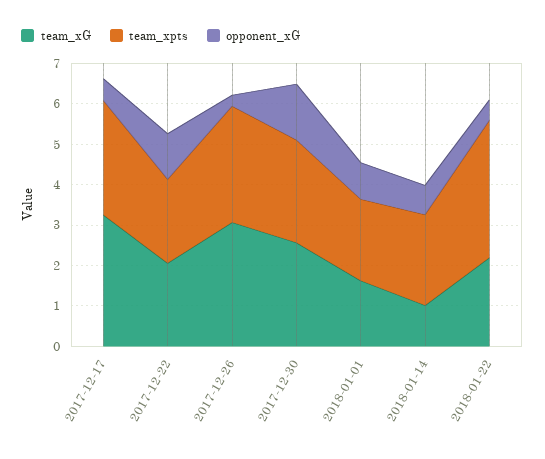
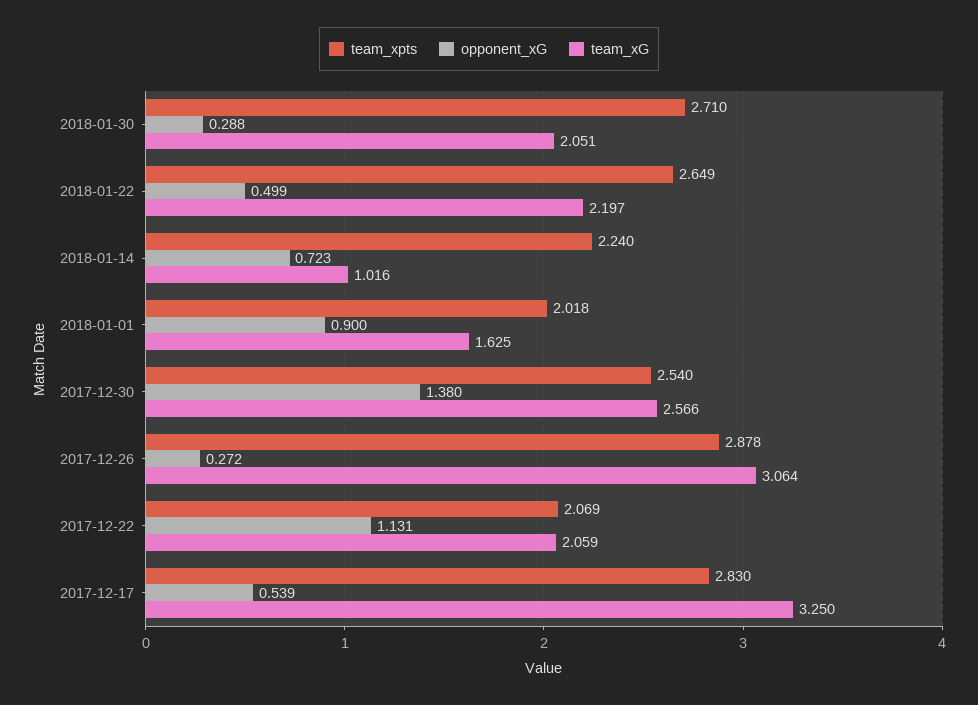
team_xpts, 2018-01-22: 3.4 -> 2.649
team_xpts, 2018-01-30: none -> 2.71
opponent_xG, 2018-01-30: none -> 0.288
team_xG, 2018-01-30: none -> 2.051

